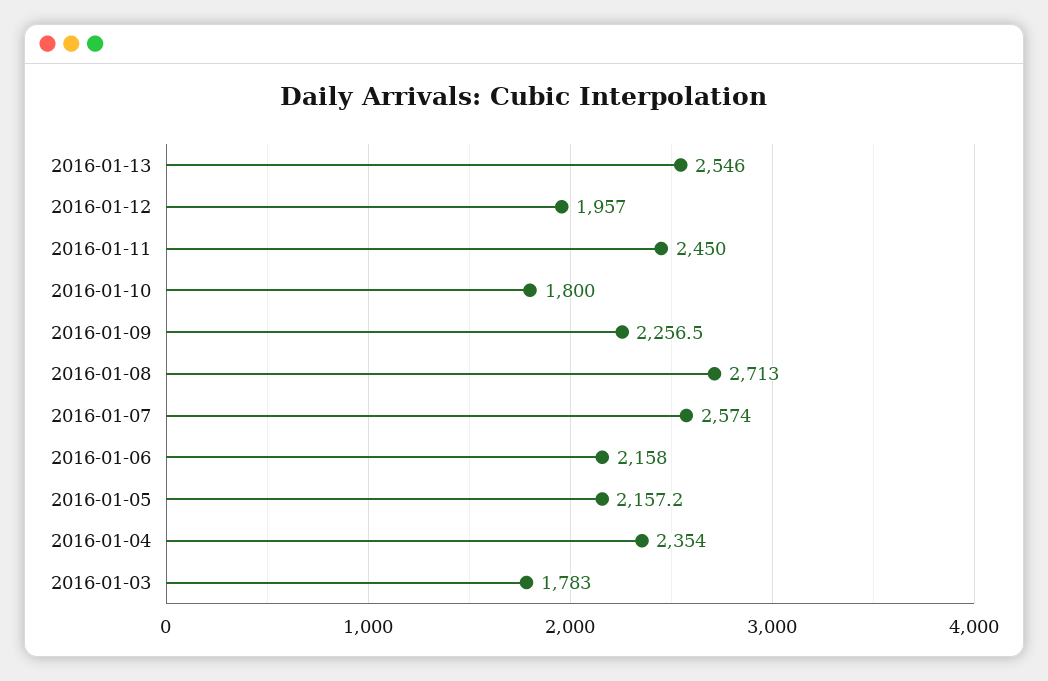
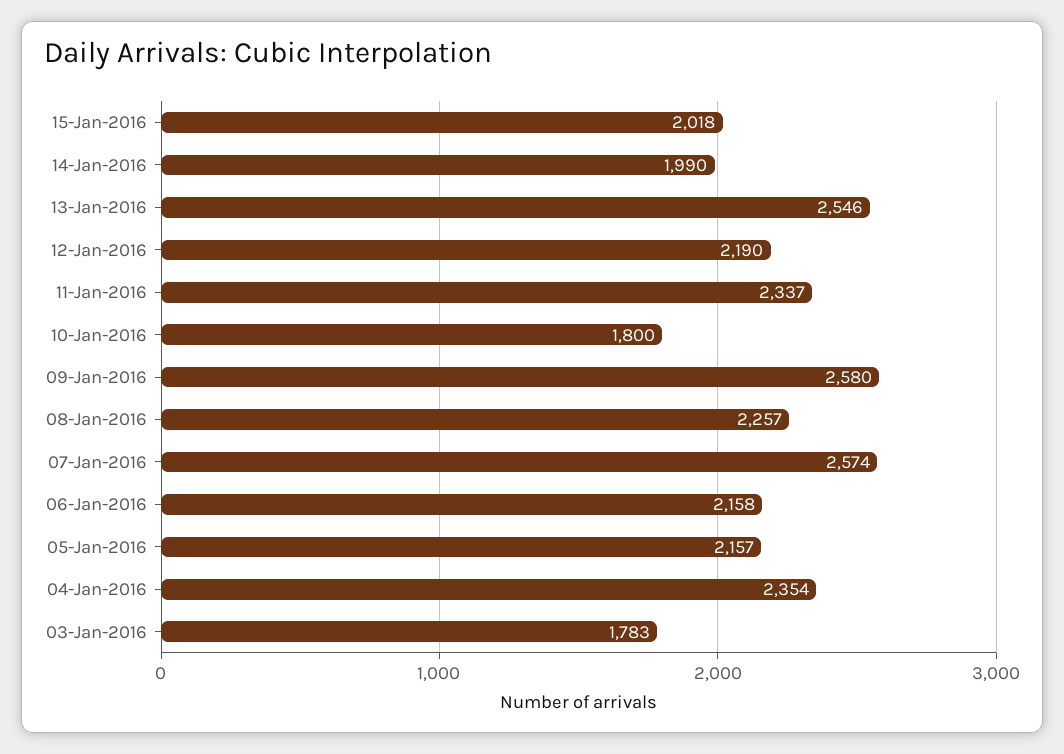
2016-01-12: 1957 -> 2190
2016-01-11: 2450 -> 2337
2016-01-09: 2256.5 -> 2580
2016-01-08: 2713 -> 2257
15-Jan-2016: none -> 2018
14-Jan-2016: none -> 1990

